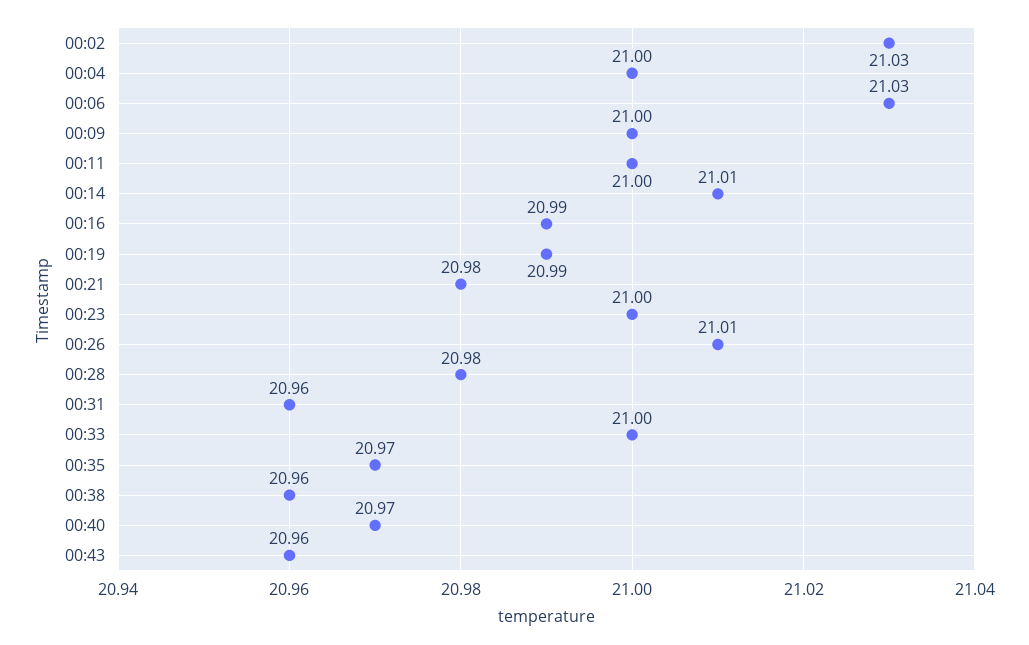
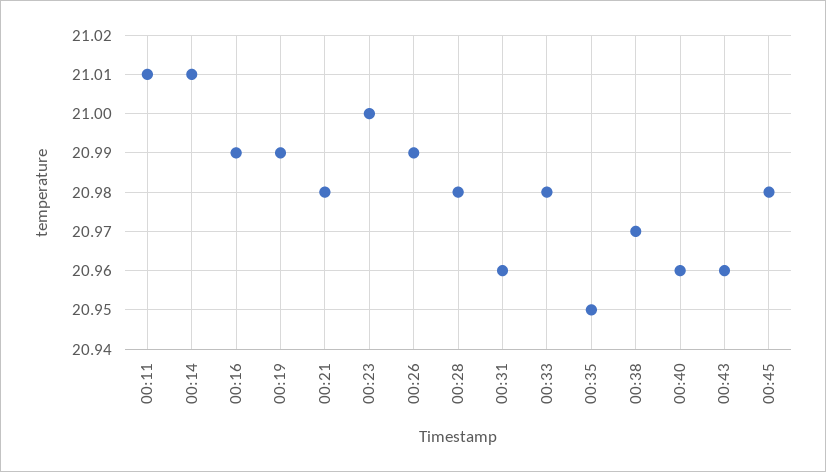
00:02: 21.03 -> none
00:04: 21 -> none
00:06: 21.03 -> none
00:09: 21 -> none
00:11: 21 -> 21.01
00:26: 21.01 -> 20.99
00:33: 21 -> 20.98
00:35: 20.97 -> 20.95
00:38: 20.96 -> 20.97
00:40: 20.97 -> 20.96
00:45: none -> 20.98

